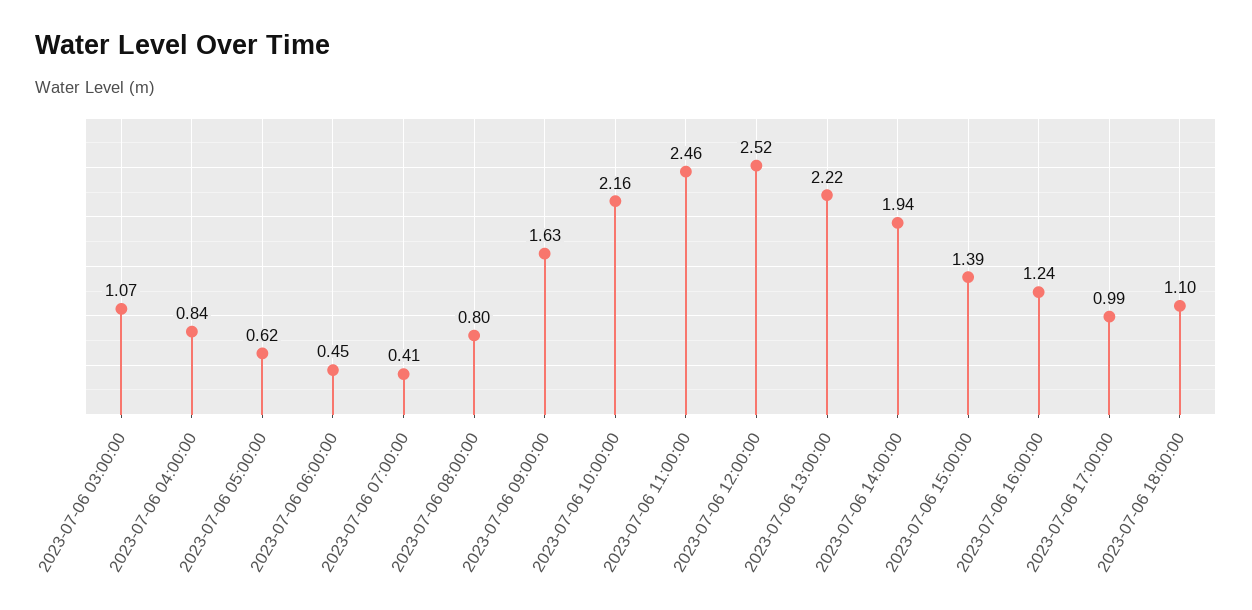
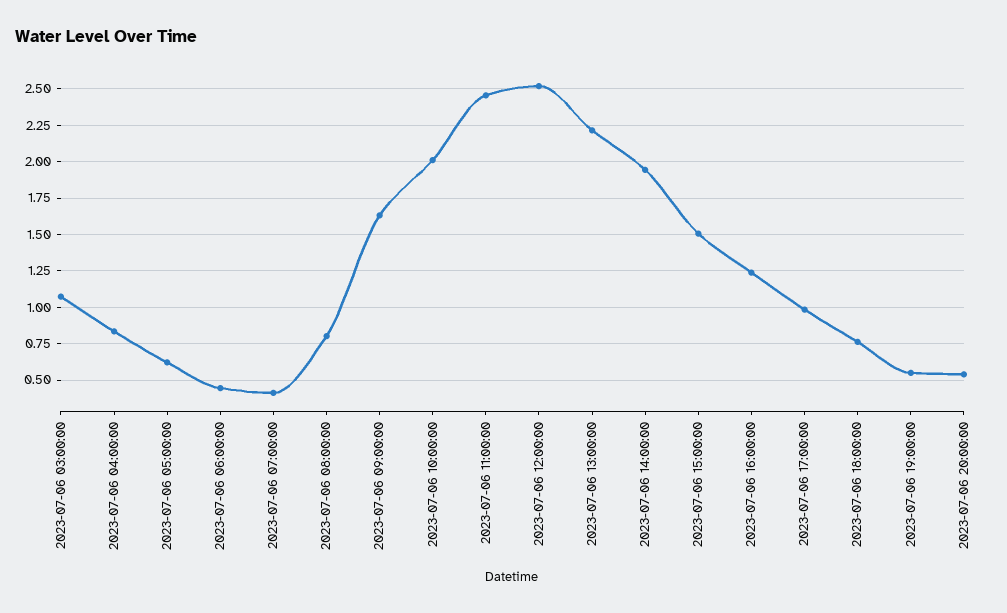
2023-07-06 10:00:00: 2.16 -> 2
2023-07-06 15:00:00: 1.39 -> 1.5
2023-07-06 18:00:00: 1.1 -> 0.75
2023-07-06 19:00:00: none -> 0.55
2023-07-06 20:00:00: none -> 0.55

